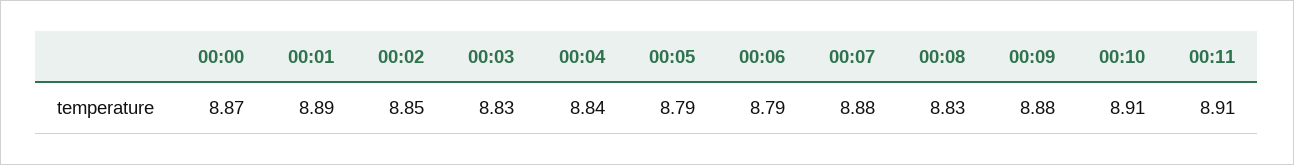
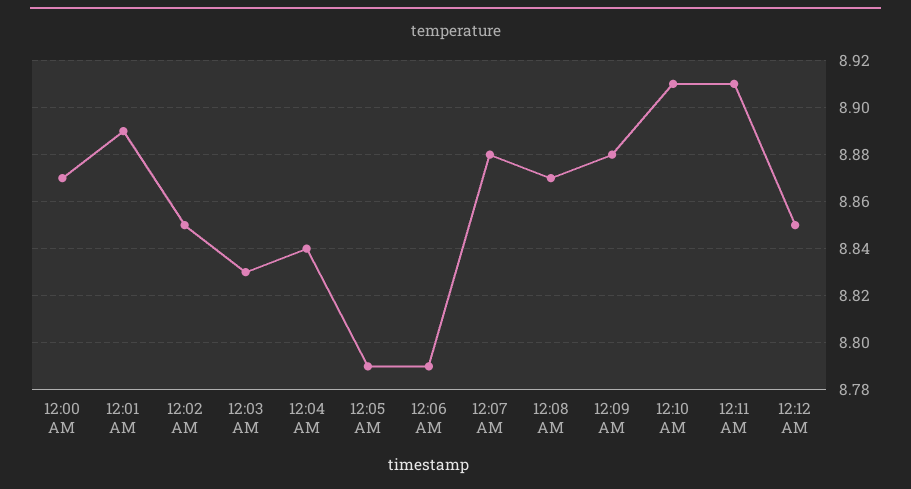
00:08: 8.83 -> 8.87
12:12 AM: none -> 8.85

